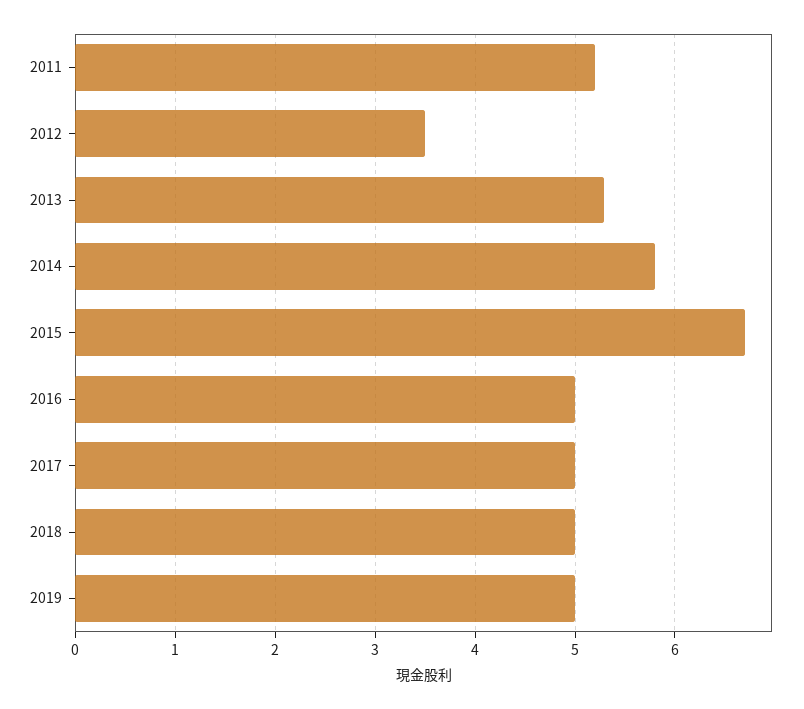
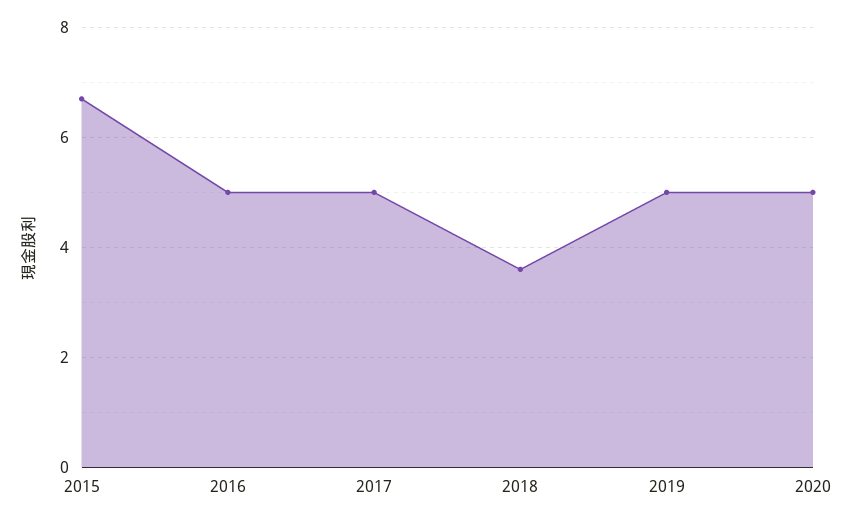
2011: 5.2 -> none
2012: 3.5 -> none
2013: 5.3 -> none
2014: 5.8 -> none
2018: 5 -> 3.5
2020: none -> 5

